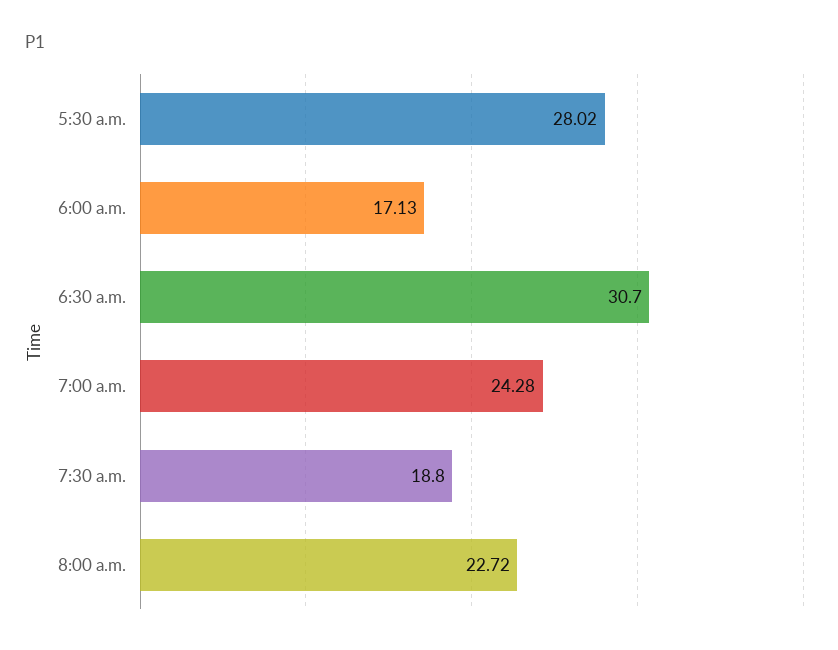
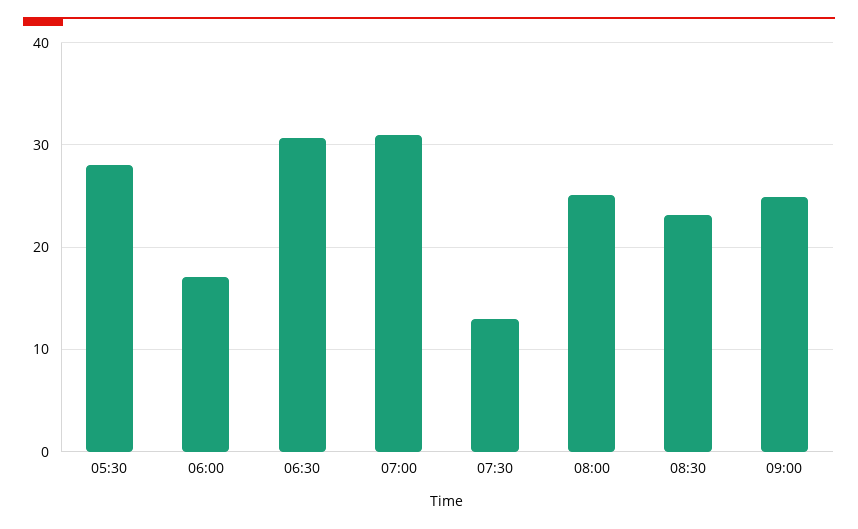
7:00 a.m.: 24.28 -> 31
7:30 a.m.: 18.8 -> 13
8:00 a.m.: 22.72 -> 25
08:30: none -> 23
09:00: none -> 25

